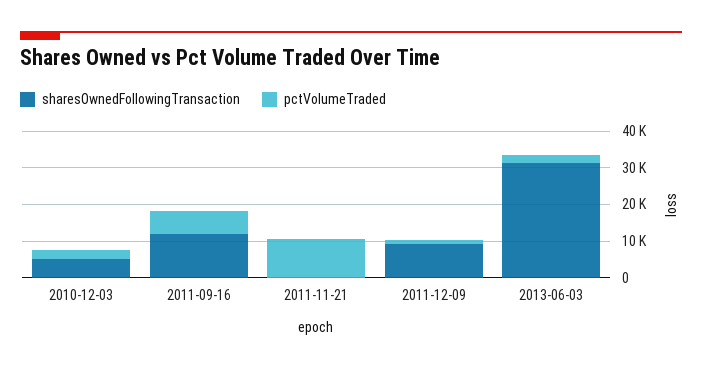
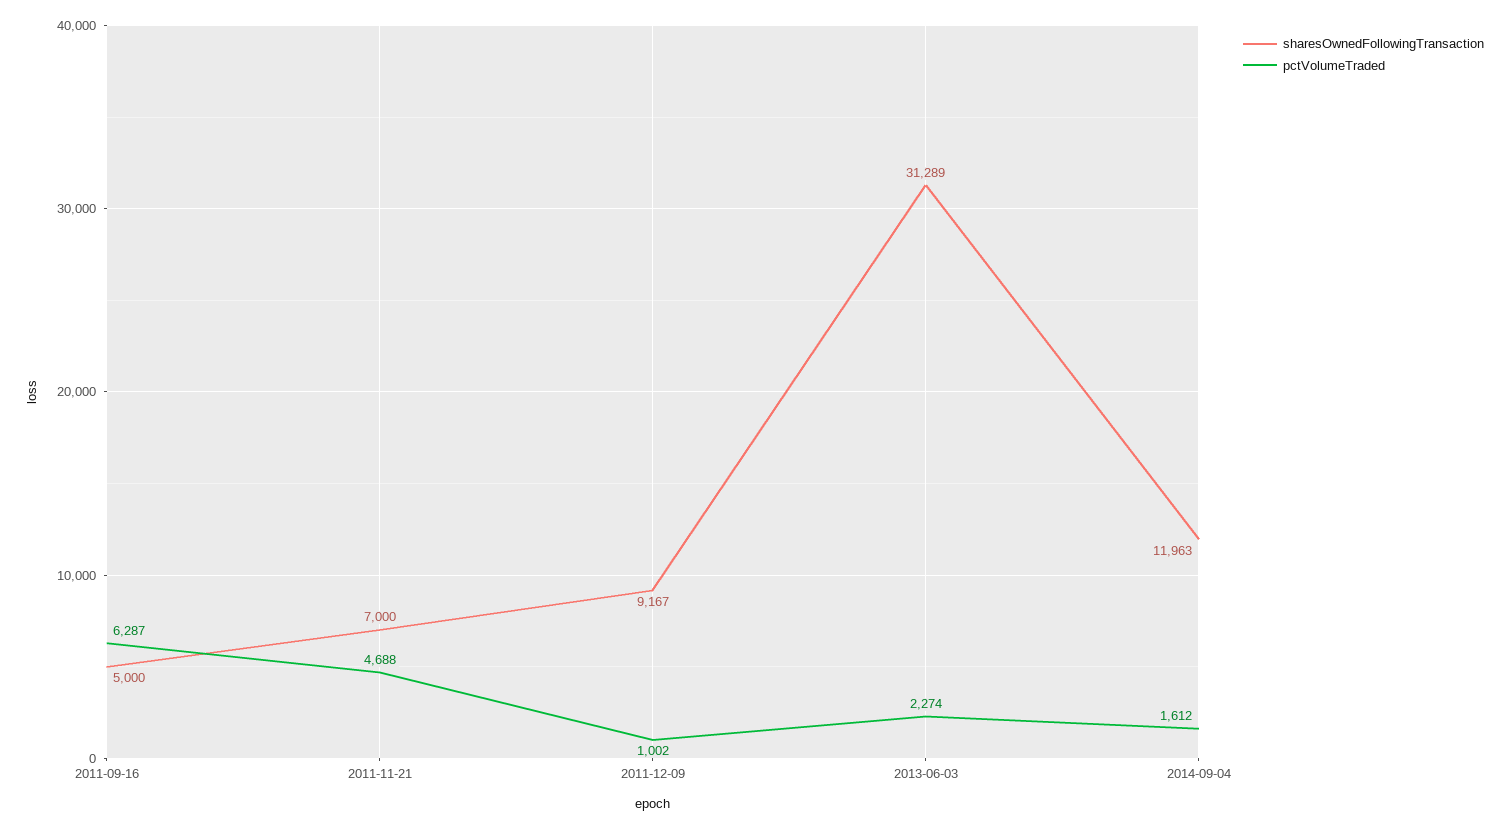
sharesOwnedFollowingTransaction, 2010-12-03: 5000 -> none
pctVolumeTraded, 2010-12-03: 2500 -> none
sharesOwnedFollowingTransaction, 2011-09-16: 12500 -> 5000
sharesOwnedFollowingTransaction, 2011-11-21: 0 -> 7000
pctVolumeTraded, 2011-11-21: 10000 -> 4688
sharesOwnedFollowingTransaction, 2014-09-04: none -> 11963
pctVolumeTraded, 2014-09-04: none -> 1612

